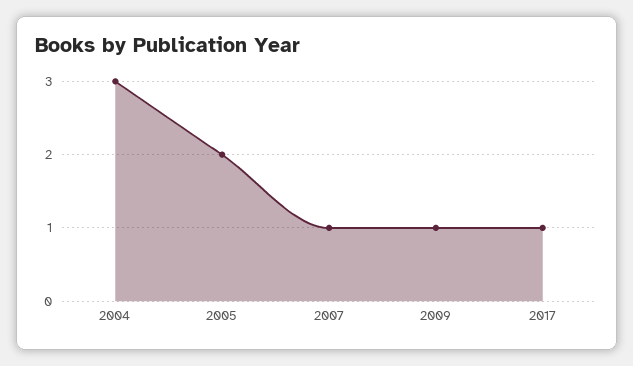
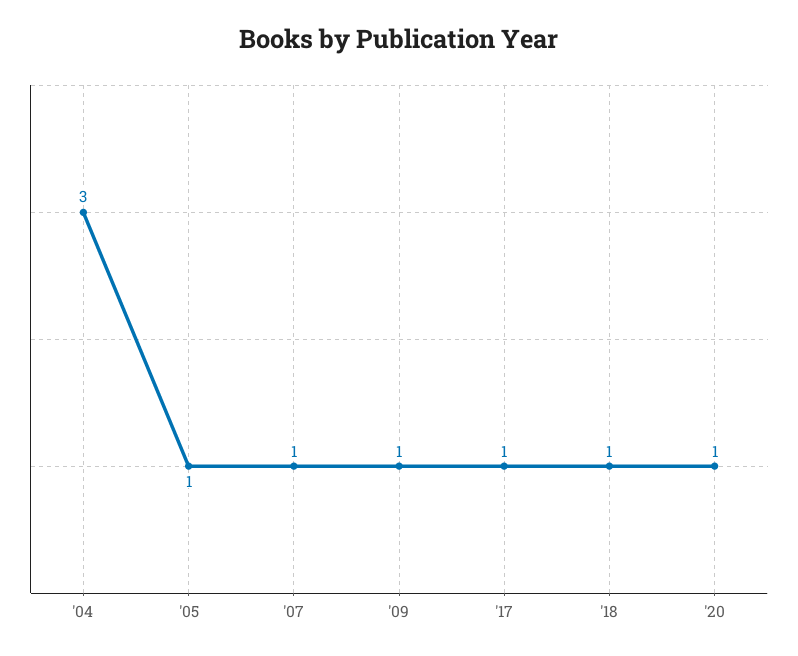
2005: 2 -> 1
'18: none -> 1
'20: none -> 1

